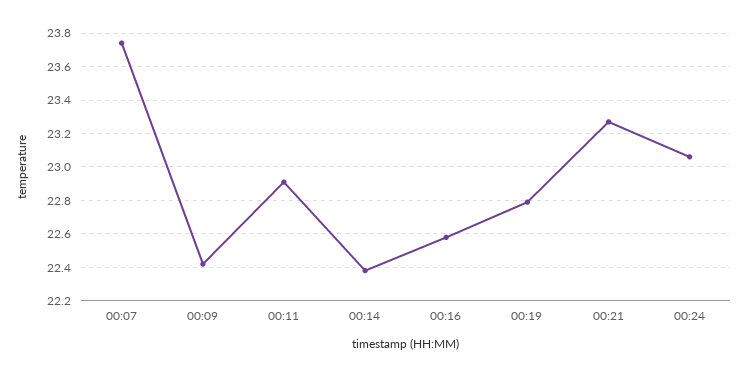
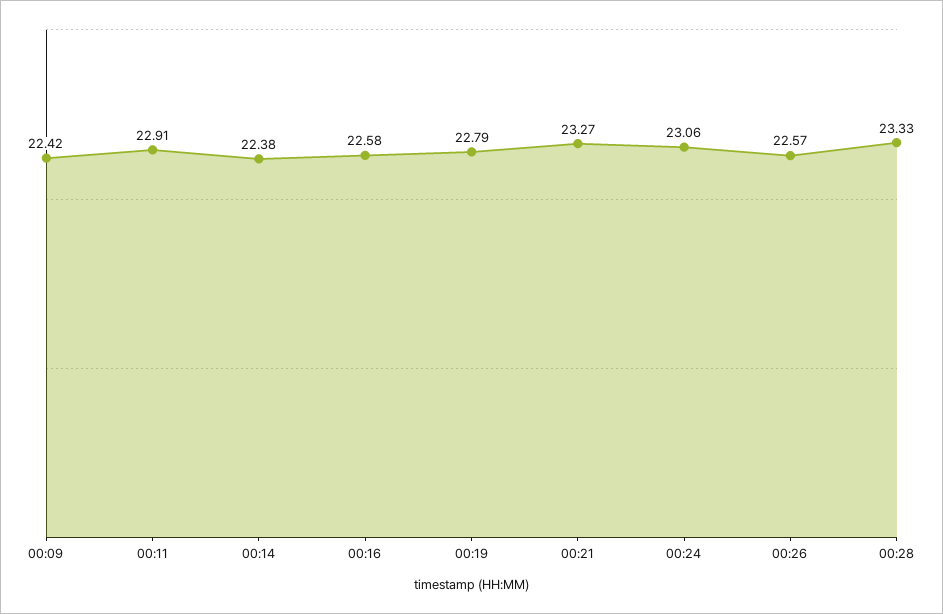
00:07: 23.75 -> none
00:26: none -> 22.57
00:28: none -> 23.33

